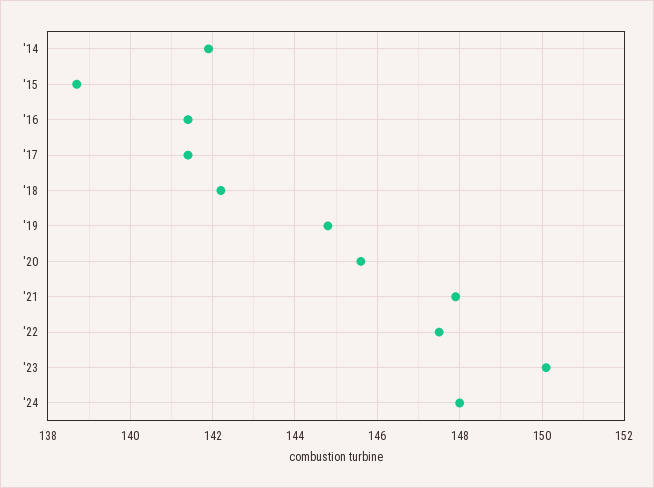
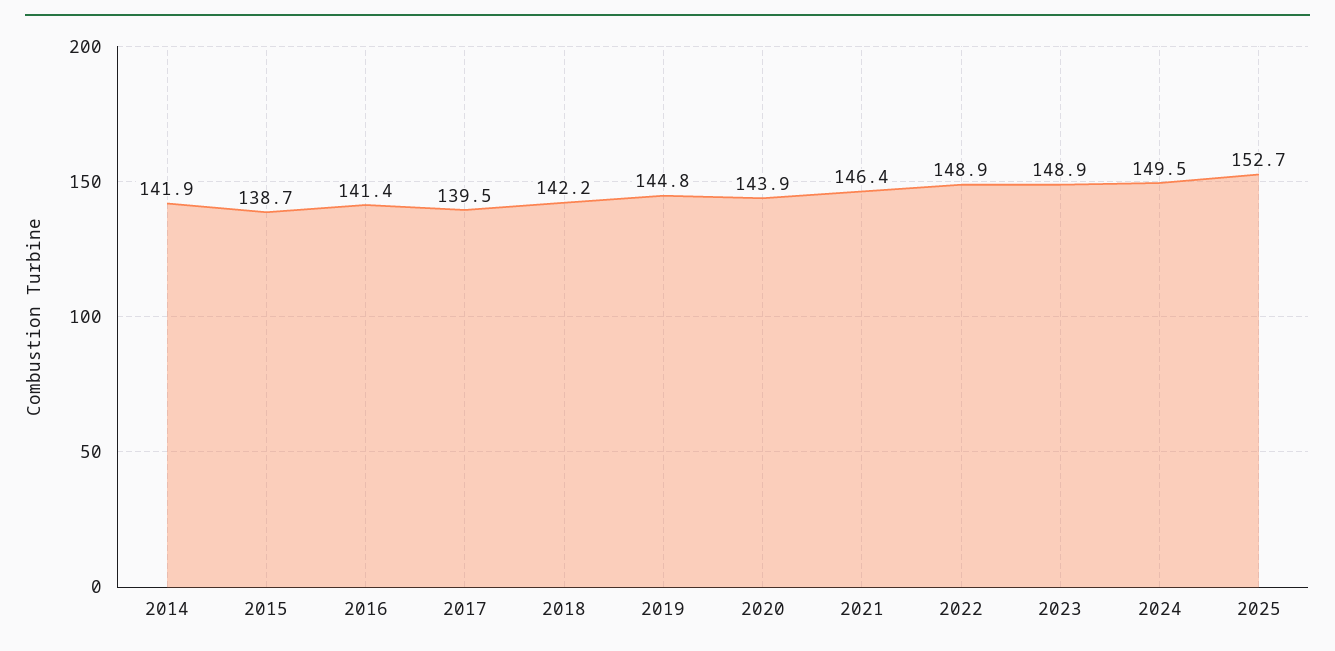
'17: 141.5 -> 139.5
'20: 145.5 -> 143.9
'21: 148 -> 146.4
'22: 147.5 -> 148.9
'23: 150 -> 148.9
'24: 148 -> 149.5
2025: none -> 152.7

